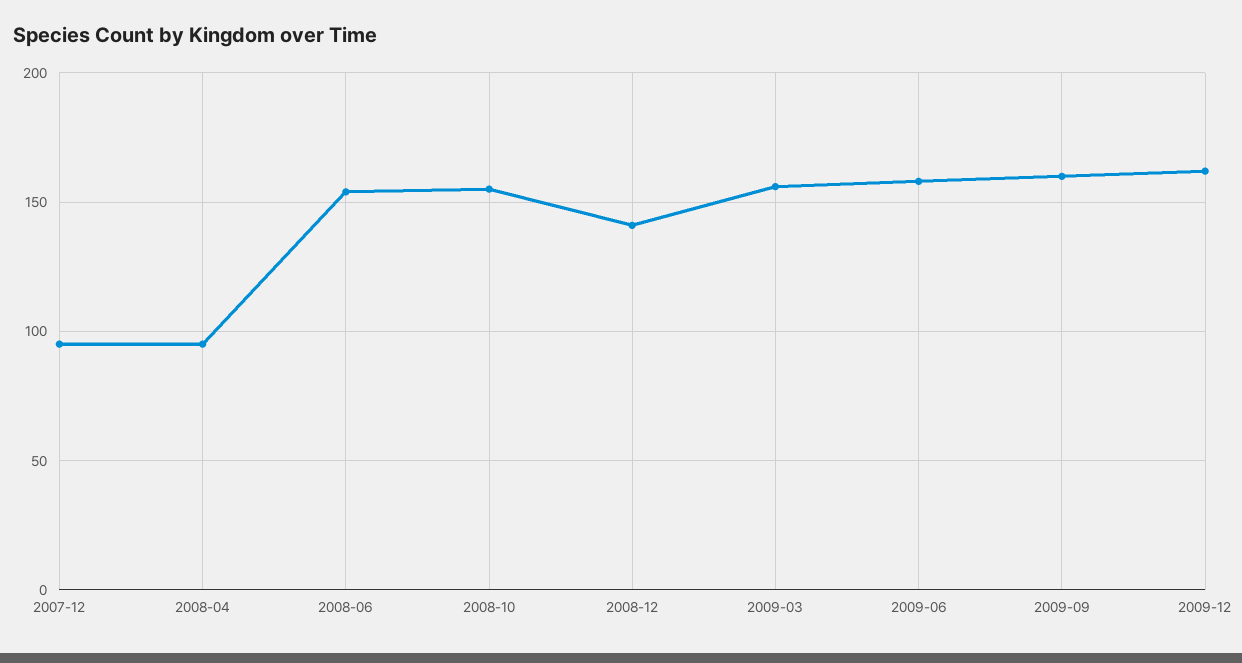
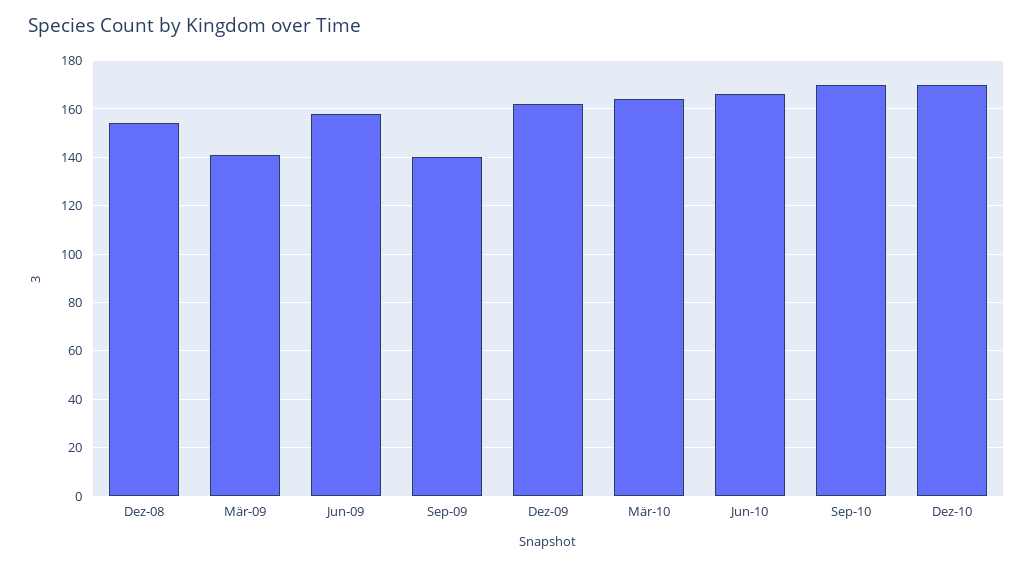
2007-12: 95 -> none
2008-04: 95 -> none
2008-06: 155 -> none
2008-10: 155 -> none
2008-12: 140 -> 155
2009-03: 155 -> 140
2009-09: 160 -> 140
Mär-10: none -> 165
Jun-10: none -> 165
Sep-10: none -> 170
Dez-10: none -> 170

